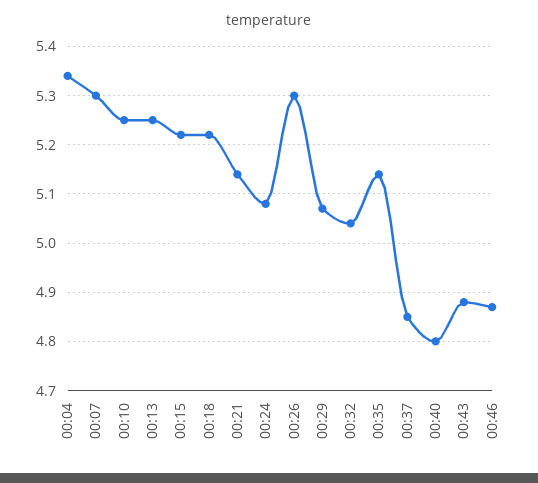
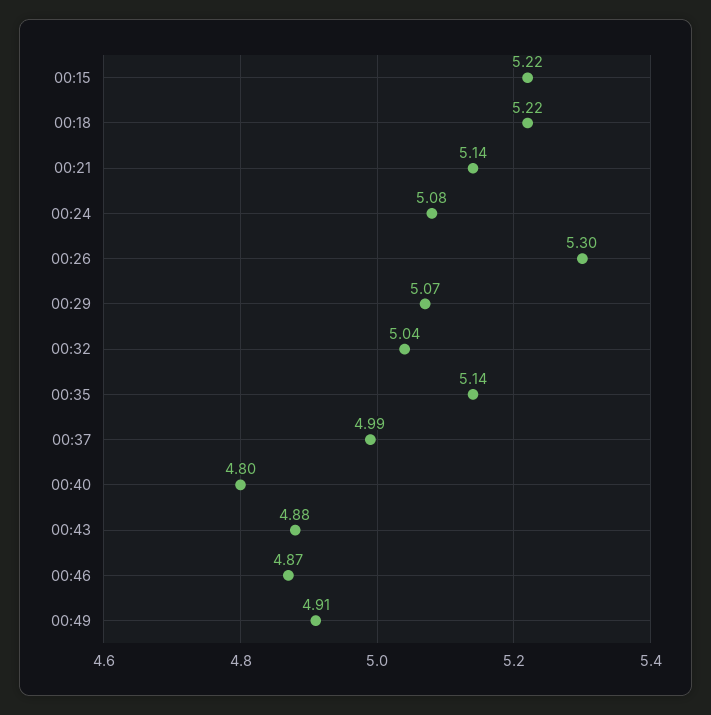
00:04: 5.35 -> none
00:07: 5.3 -> none
00:10: 5.25 -> none
00:13: 5.25 -> none
00:37: 4.85 -> 4.99
00:49: none -> 4.91

